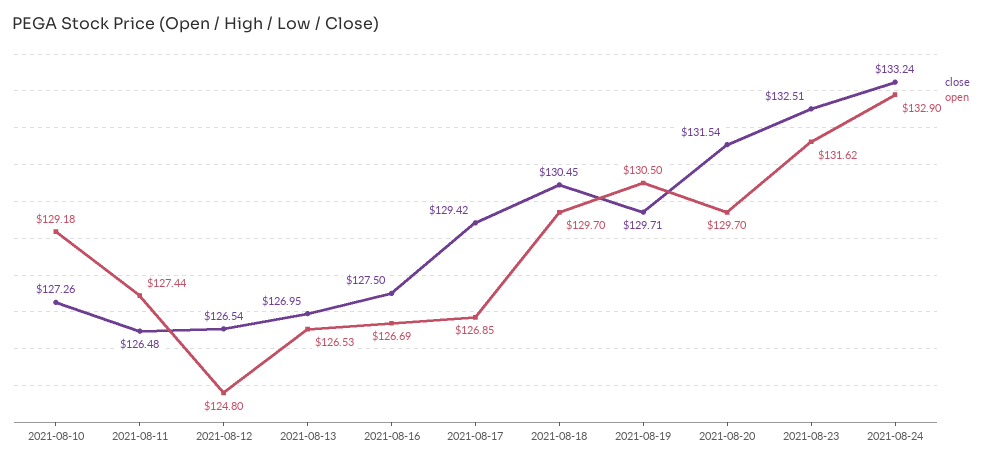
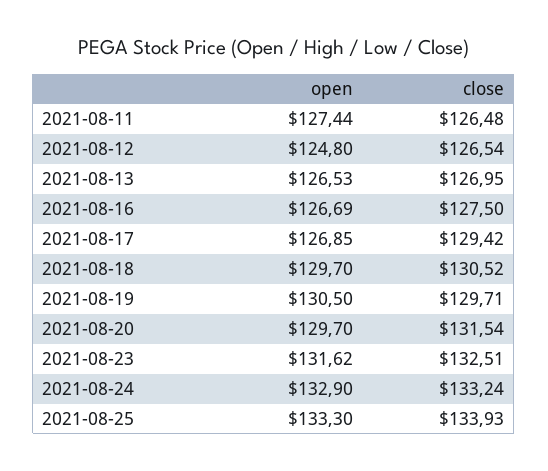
close, 2021-08-10: 127.26 -> none
open, 2021-08-10: 129.18 -> none
close, 2021-08-18: 130.45 -> 130.52
open, 2021-08-25: none -> 133.3
close, 2021-08-25: none -> 133.93

